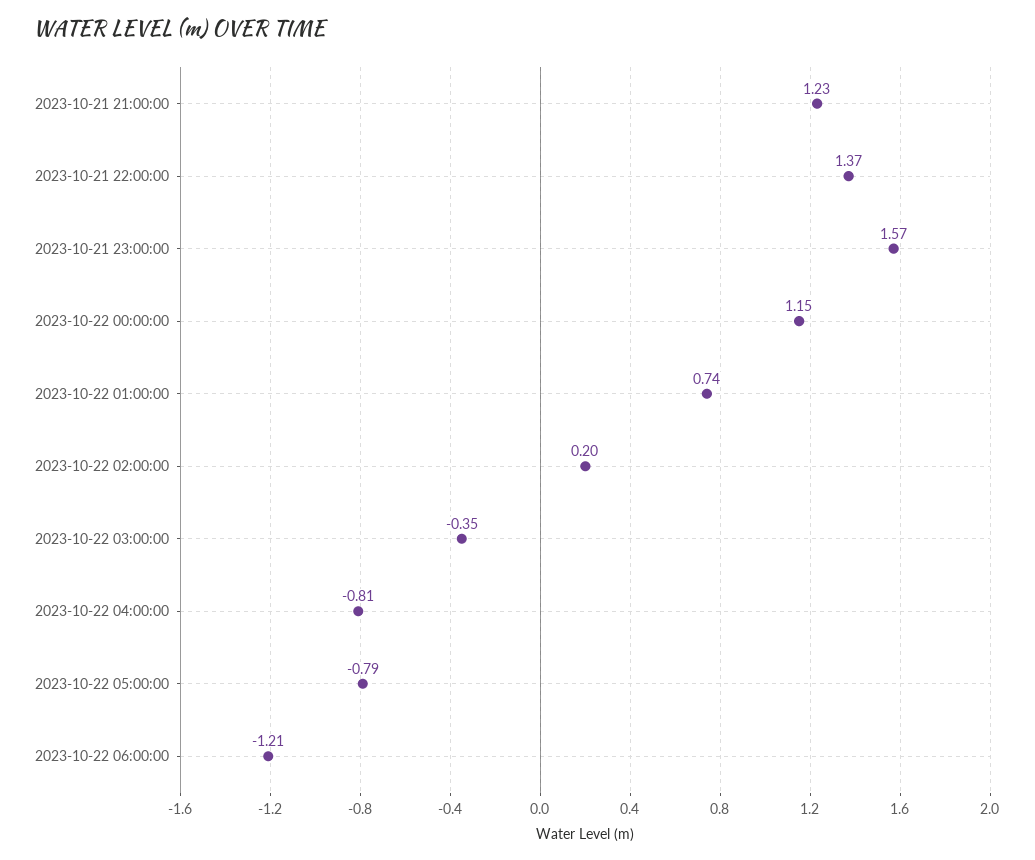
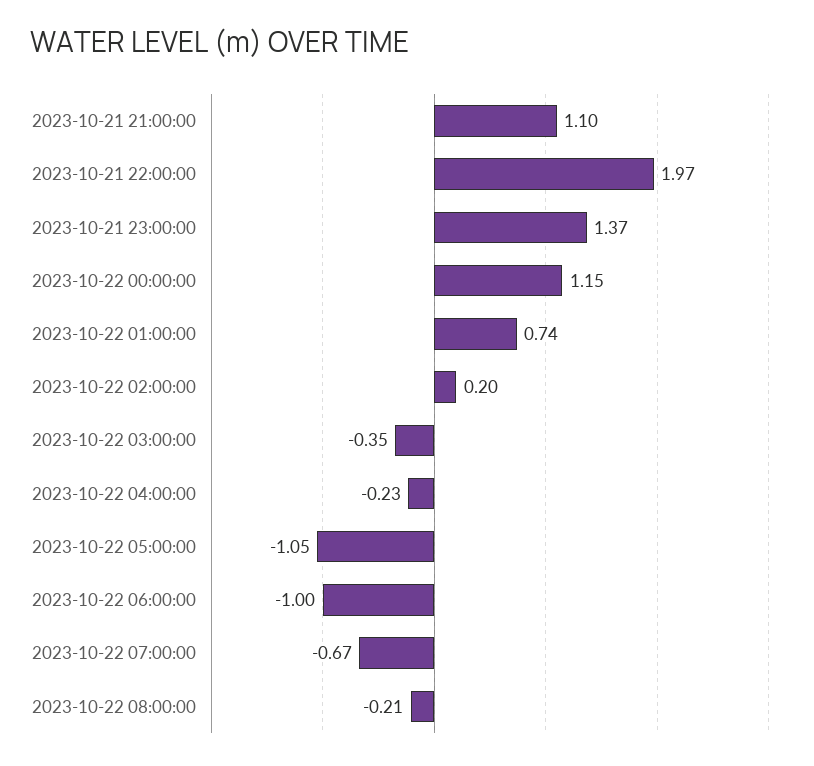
2023-10-21 21:00:00: 1.23 -> 1.1
2023-10-21 22:00:00: 1.37 -> 1.97
2023-10-21 23:00:00: 1.57 -> 1.37
2023-10-22 04:00:00: -0.81 -> -0.23
2023-10-22 05:00:00: -0.79 -> -1.05
2023-10-22 06:00:00: -1.21 -> -1
2023-10-22 07:00:00: none -> -0.67
2023-10-22 08:00:00: none -> -0.21

